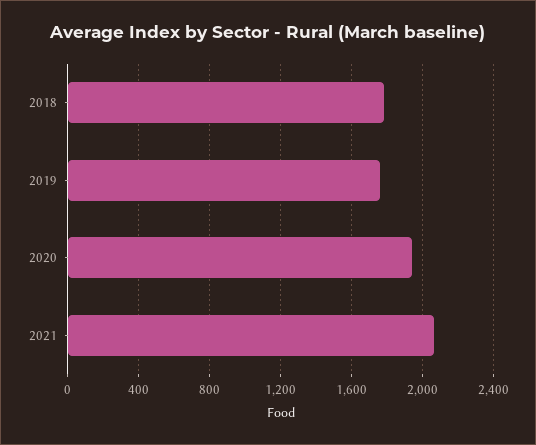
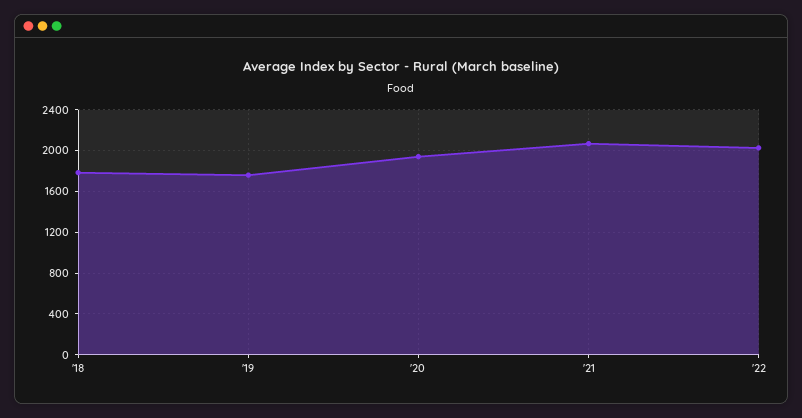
'22: none -> 2000

